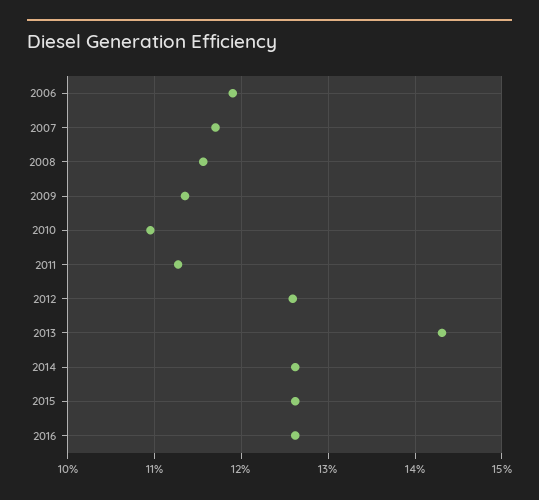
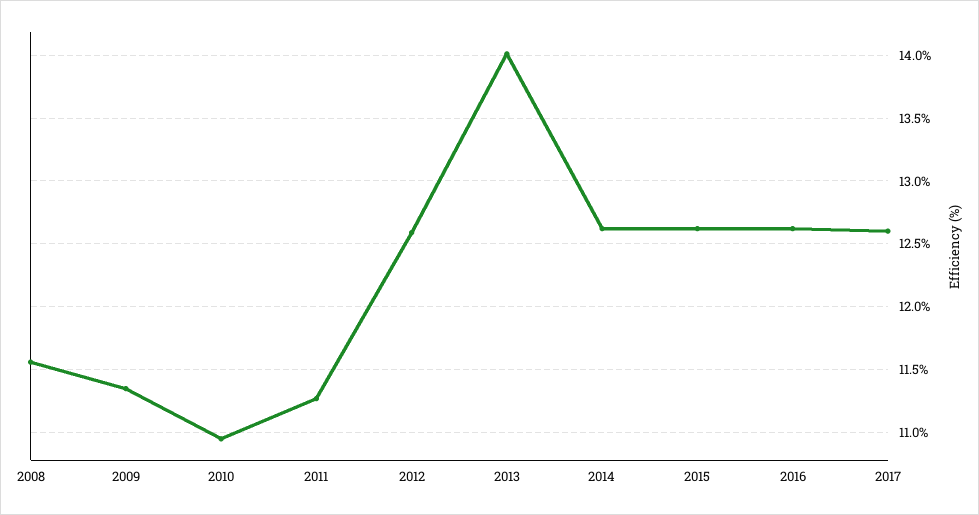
2006: 11.9 -> none
2007: 11.7 -> none
2013: 14.3 -> 14
2017: none -> 12.6

